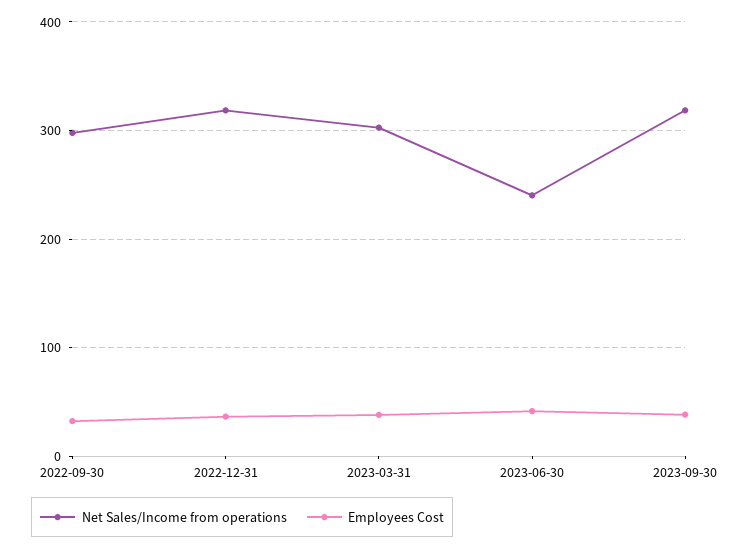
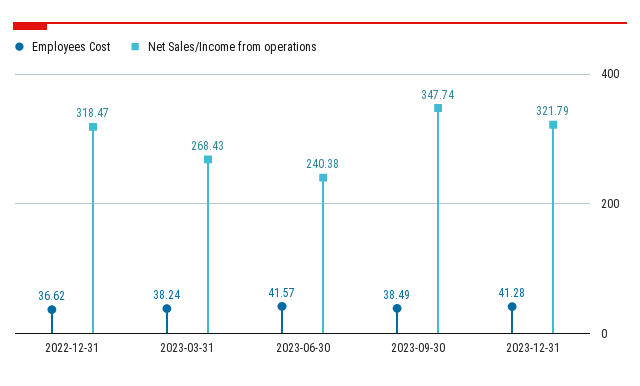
Net Sales/Income from operations, 2022-09-30: 300 -> none
Employees Cost, 2022-09-30: 30 -> none
Net Sales/Income from operations, 2023-03-31: 300 -> 268.43
Net Sales/Income from operations, 2023-09-30: 320 -> 347.74
Employees Cost, 2023-12-31: none -> 41.28
Net Sales/Income from operations, 2023-12-31: none -> 321.79

